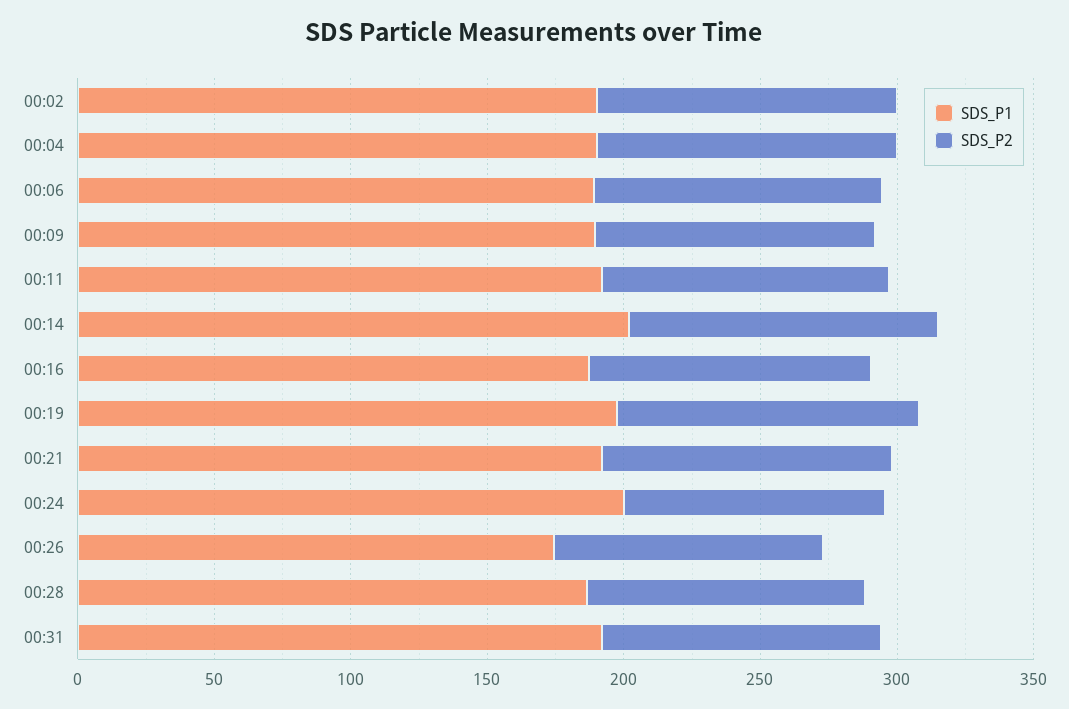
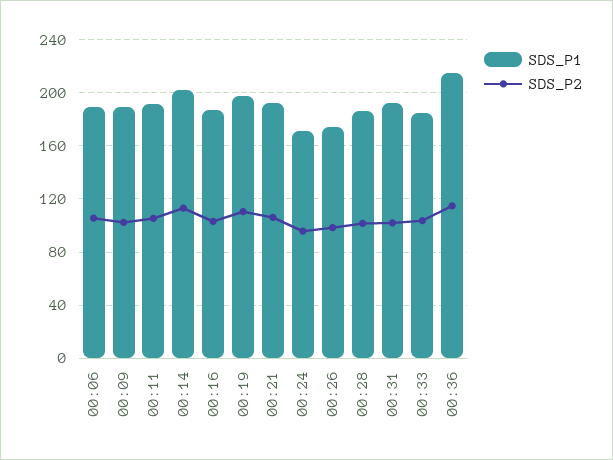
SDS_P1, 00:02: 190 -> none
SDS_P2, 00:02: 110 -> none
SDS_P1, 00:04: 190 -> none
SDS_P2, 00:04: 110 -> none
SDS_P1, 00:24: 200 -> 170
SDS_P1, 00:33: none -> 185
SDS_P2, 00:33: none -> 105
SDS_P1, 00:36: none -> 215
SDS_P2, 00:36: none -> 115

